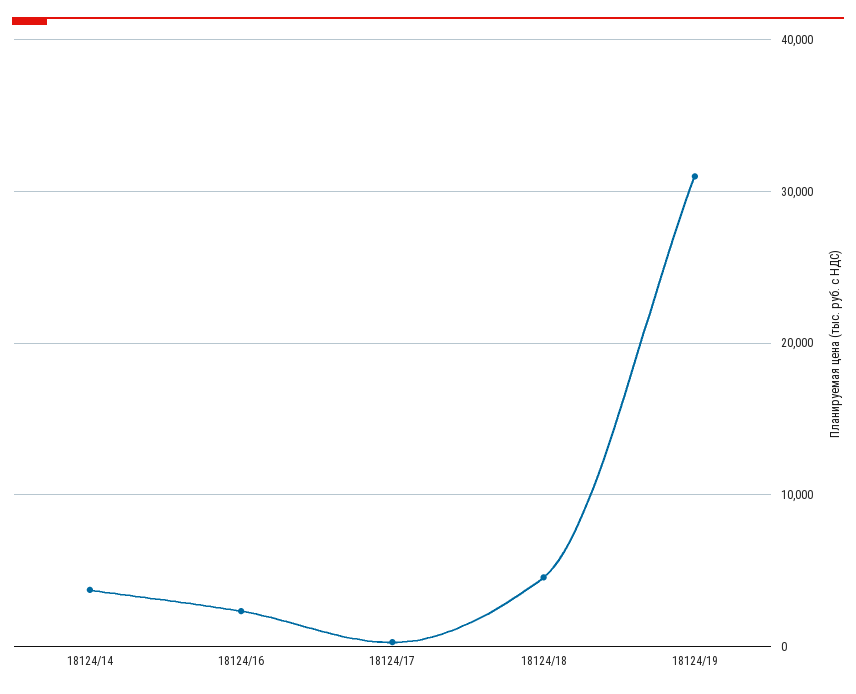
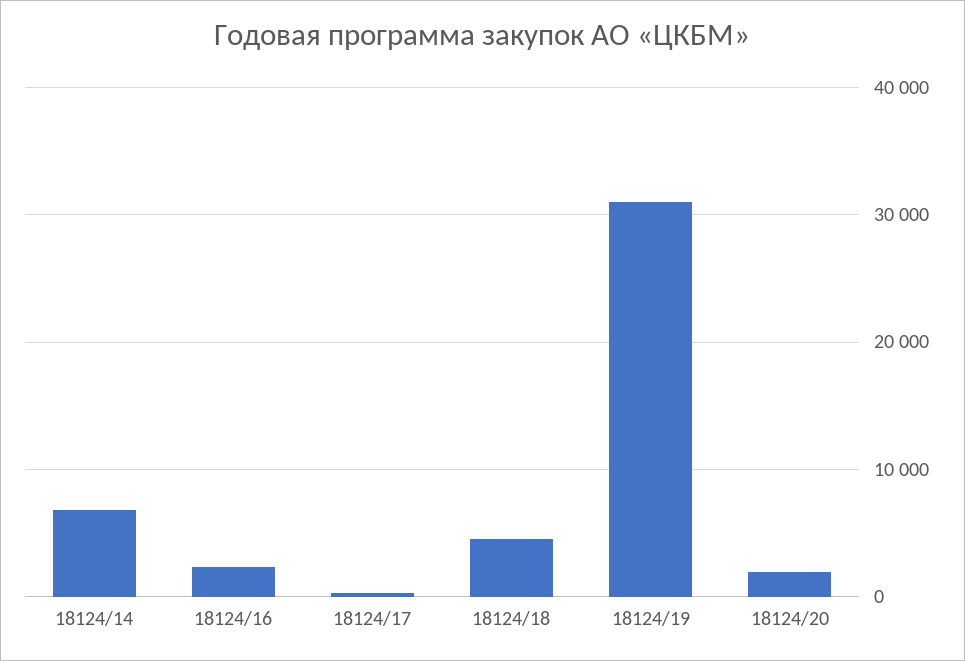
18124/14: 4000 -> 7000
18124/20: none -> 2000

